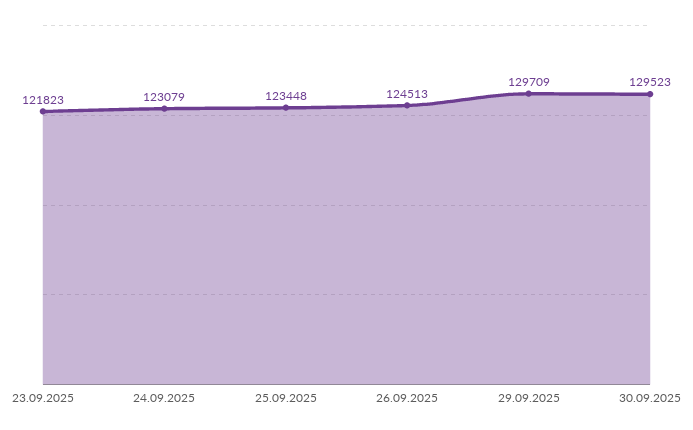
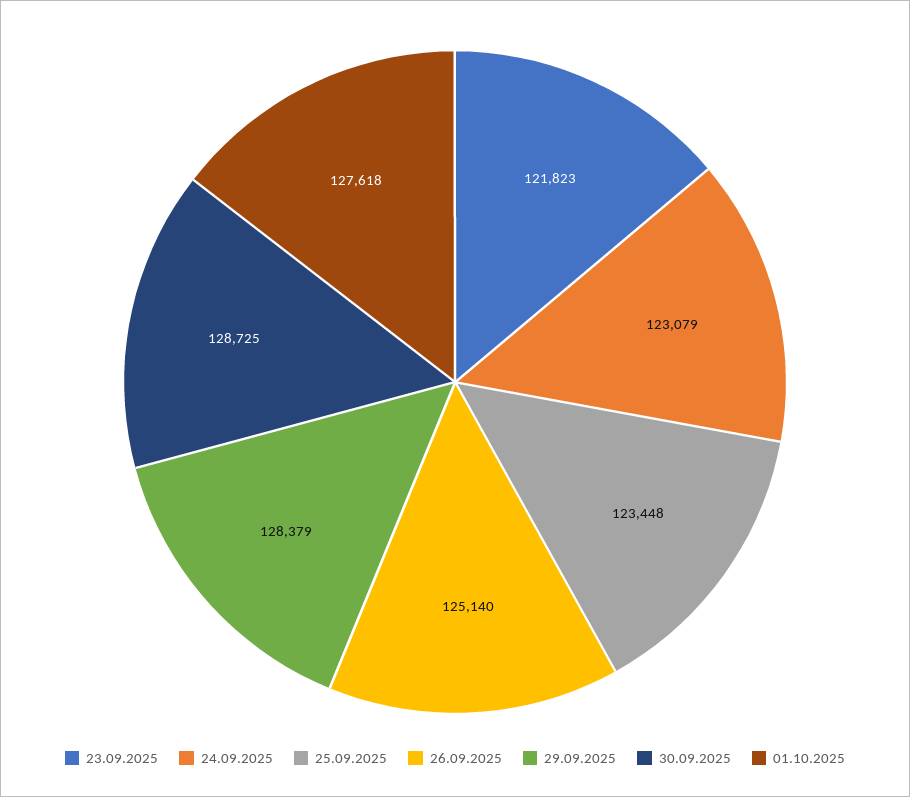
26.09.2025: 124513 -> 125140
29.09.2025: 129709 -> 128379
30.09.2025: 129523 -> 128725
01.10.2025: none -> 127618

